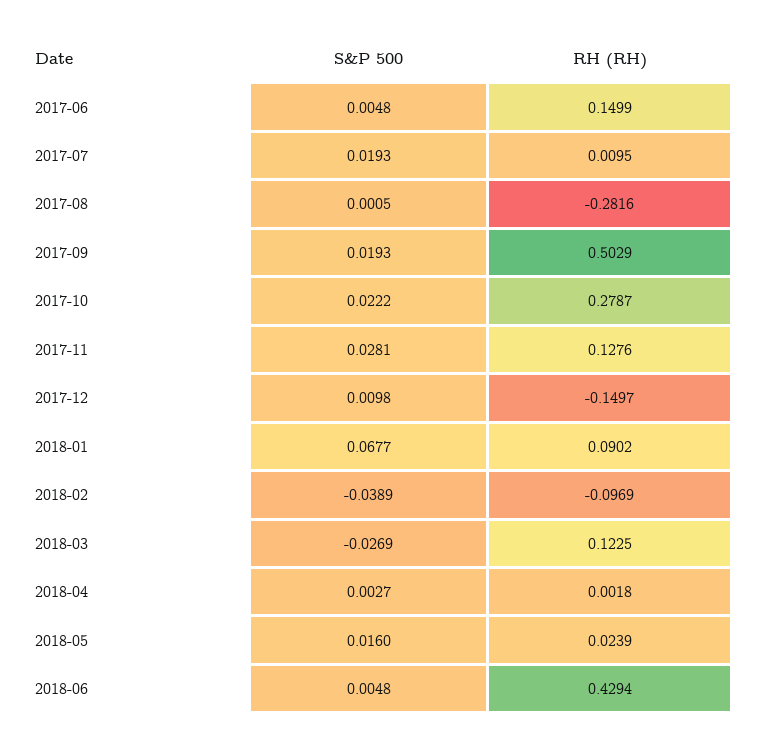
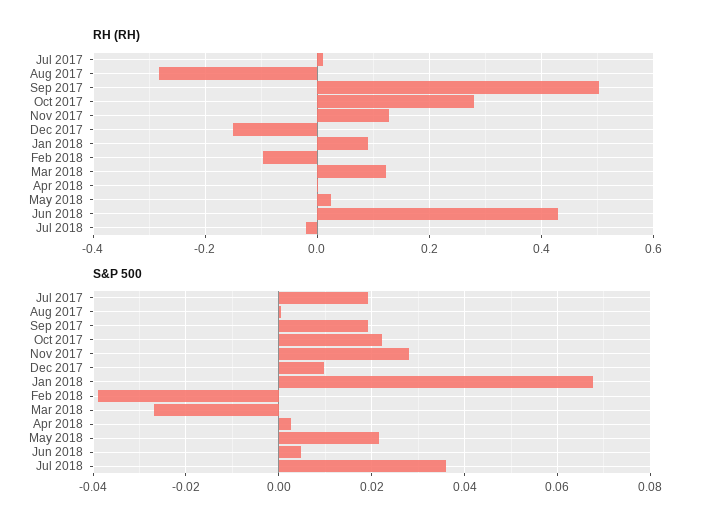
S&P 500, 2017-06: 0.0048 -> none
RH (RH), 2017-06: 0.1499 -> none
S&P 500, 2018-05: 0.016 -> 0.022
RH (RH), Jul 2018: none -> -0.02
S&P 500, Jul 2018: none -> 0.036

